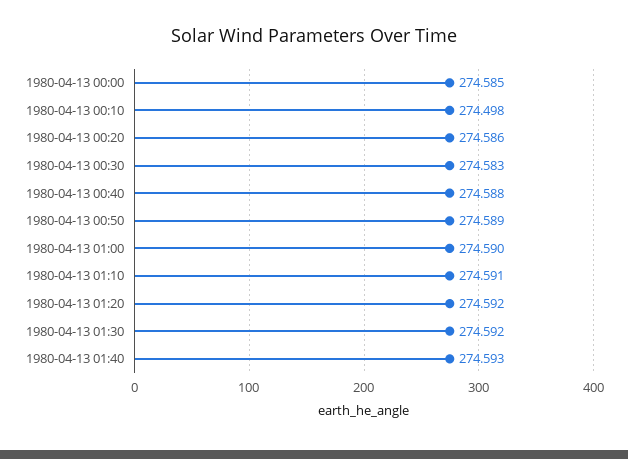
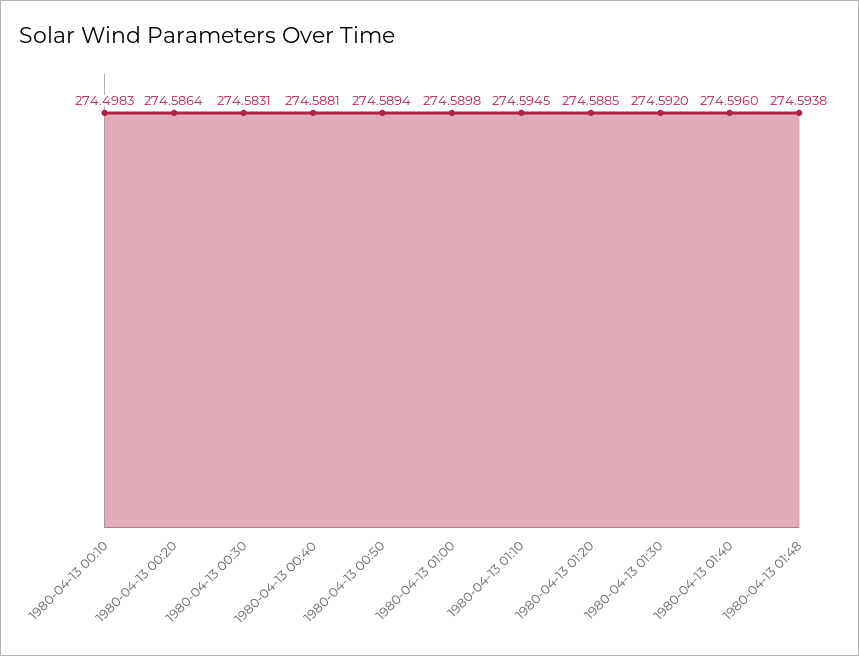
1980-04-13 00:00: 274.585 -> none
1980-04-13 01:10: 274.591 -> 274.5945
1980-04-13 01:20: 274.592 -> 274.5885
1980-04-13 01:40: 274.593 -> 274.596
1980-04-13 01:48: none -> 274.5938

